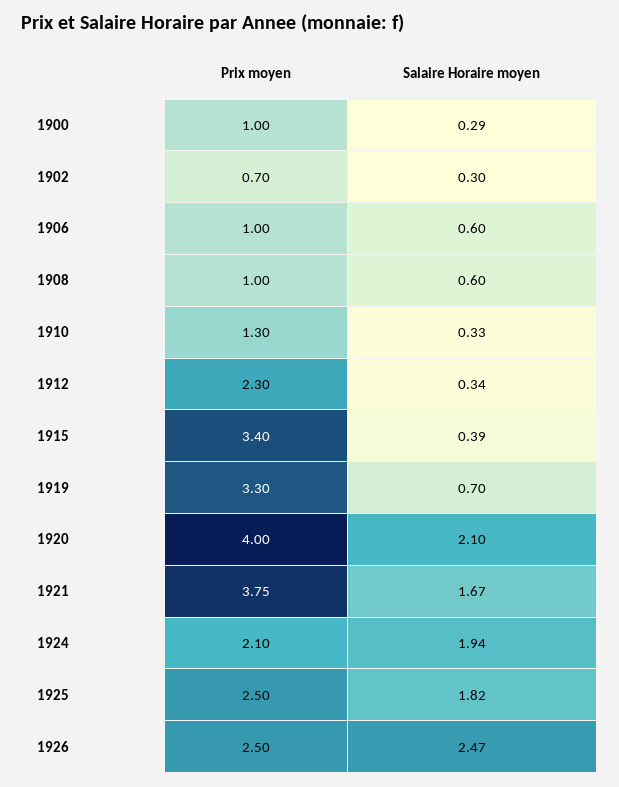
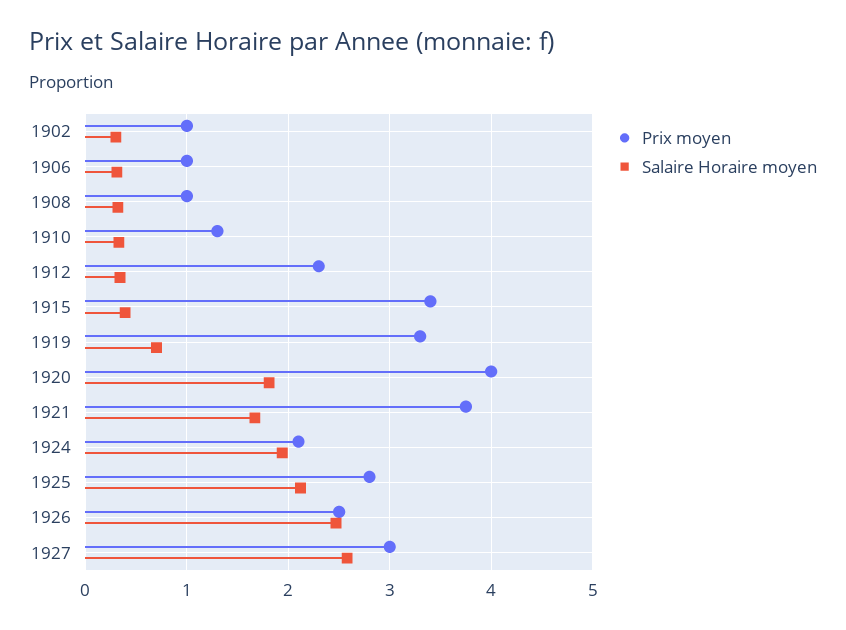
Prix moyen, 1900: 1 -> none
Salaire Horaire moyen, 1900: 0.29 -> none
Prix moyen, 1902: 0.7 -> 1
Salaire Horaire moyen, 1906: 0.6 -> 0.3
Salaire Horaire moyen, 1908: 0.6 -> 0.3
Salaire Horaire moyen, 1920: 2.1 -> 1.8
Prix moyen, 1925: 2.5 -> 2.8
Salaire Horaire moyen, 1925: 1.82 -> 2.1
Prix moyen, 1927: none -> 3
Salaire Horaire moyen, 1927: none -> 2.6

